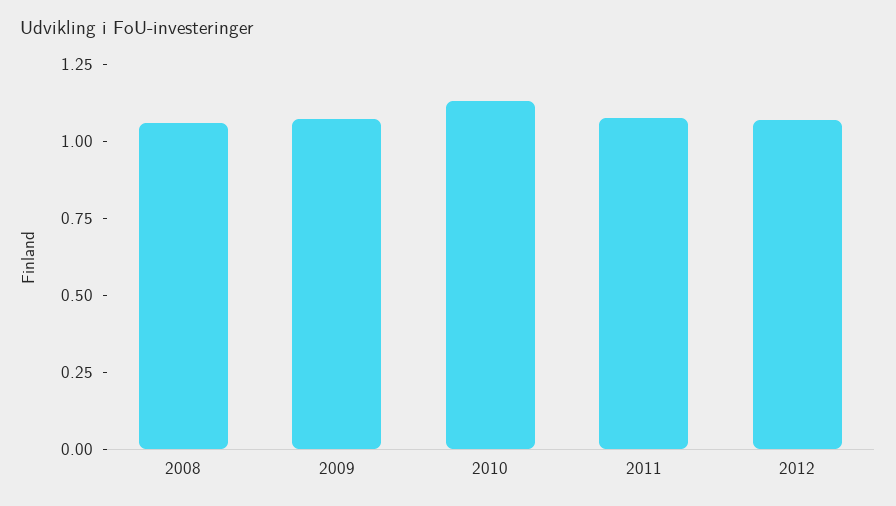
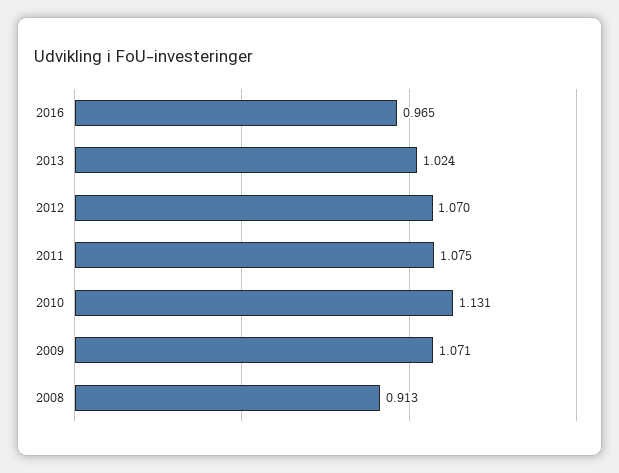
2008: 1.05 -> 0.913
2016: none -> 0.965
2013: none -> 1.024

